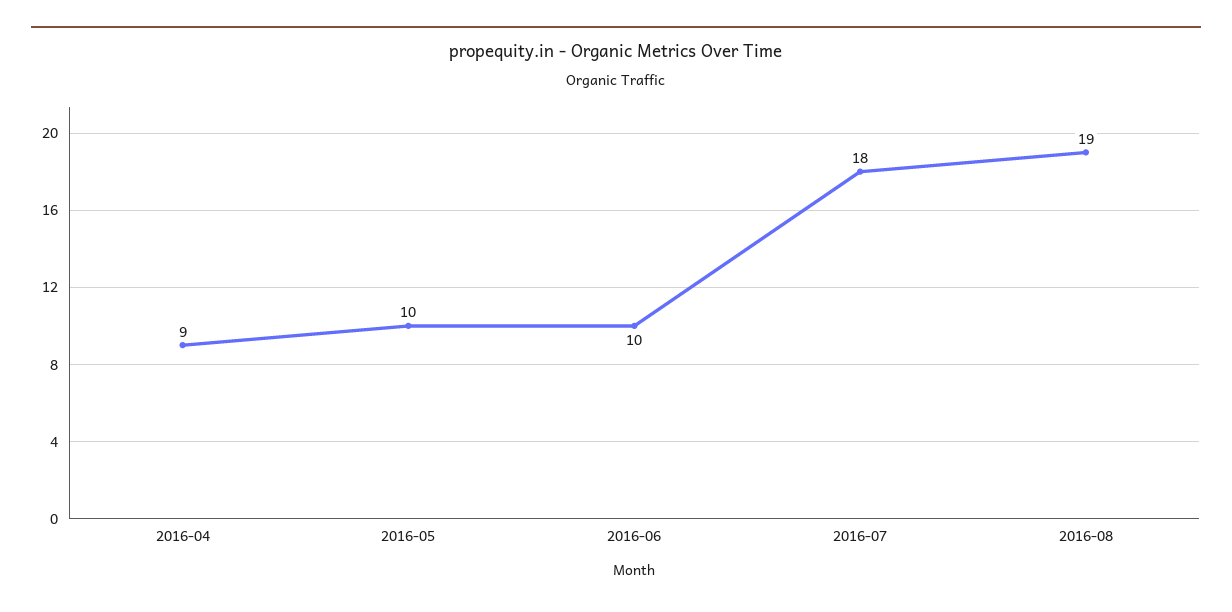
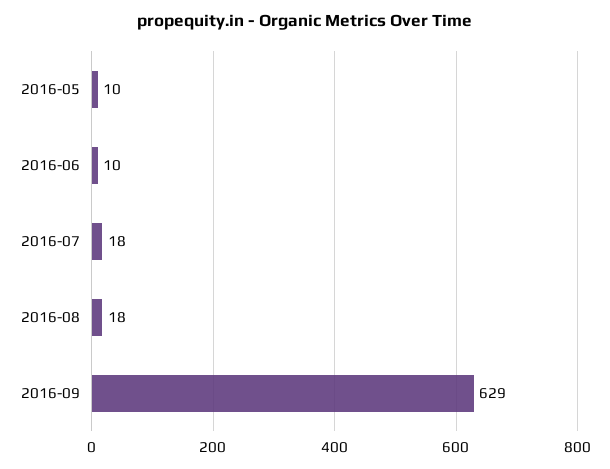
2016-04: 9 -> none
2016-08: 19 -> 18
2016-09: none -> 629

